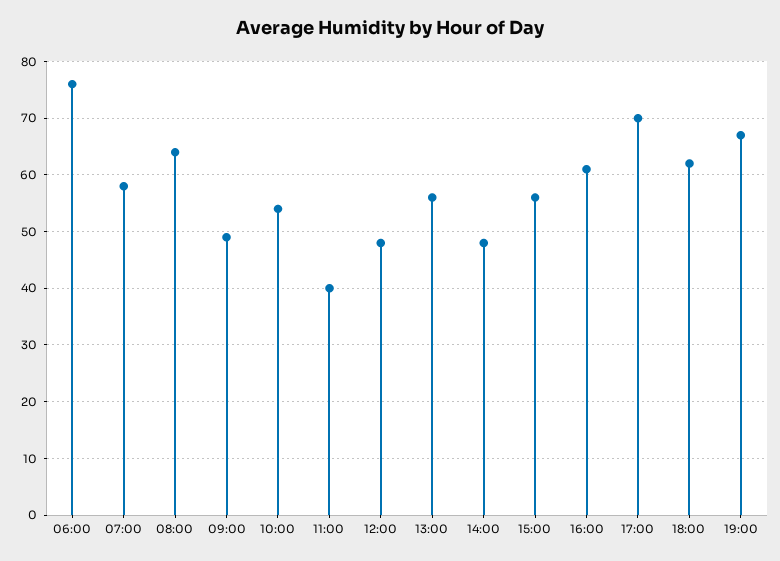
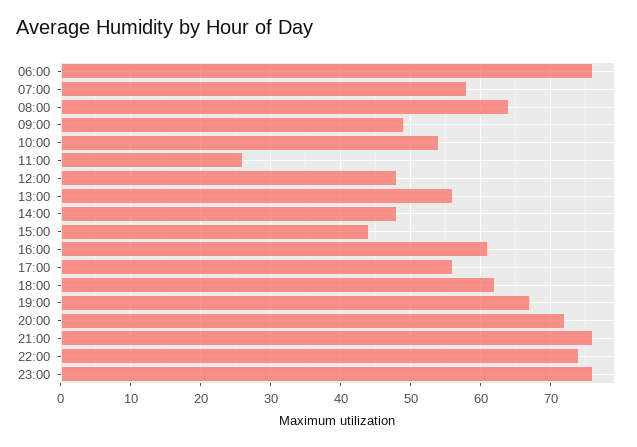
11:00: 40 -> 26
15:00: 55 -> 44
17:00: 70 -> 56
20:00: none -> 72
21:00: none -> 76
22:00: none -> 74
23:00: none -> 76

